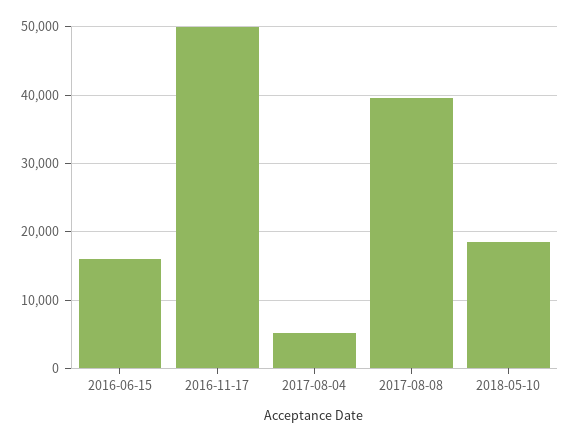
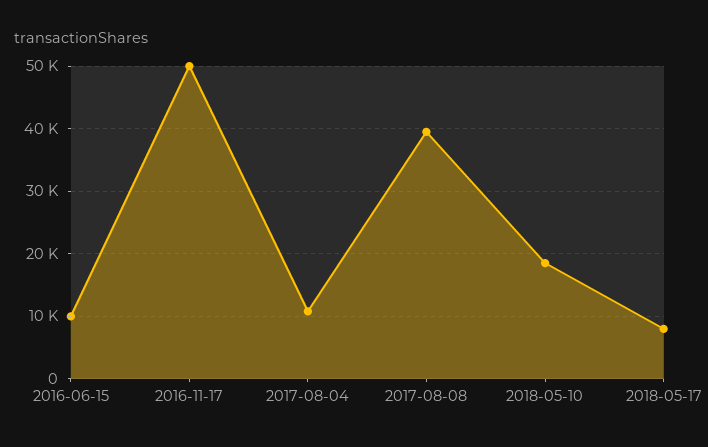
2016-06-15: 16000 -> 10000
2017-08-04: 5000 -> 11000
2018-05-17: none -> 8000

